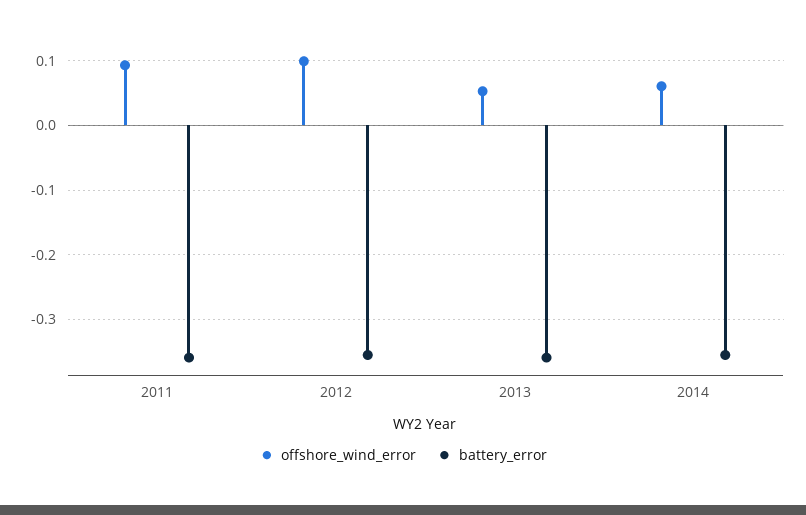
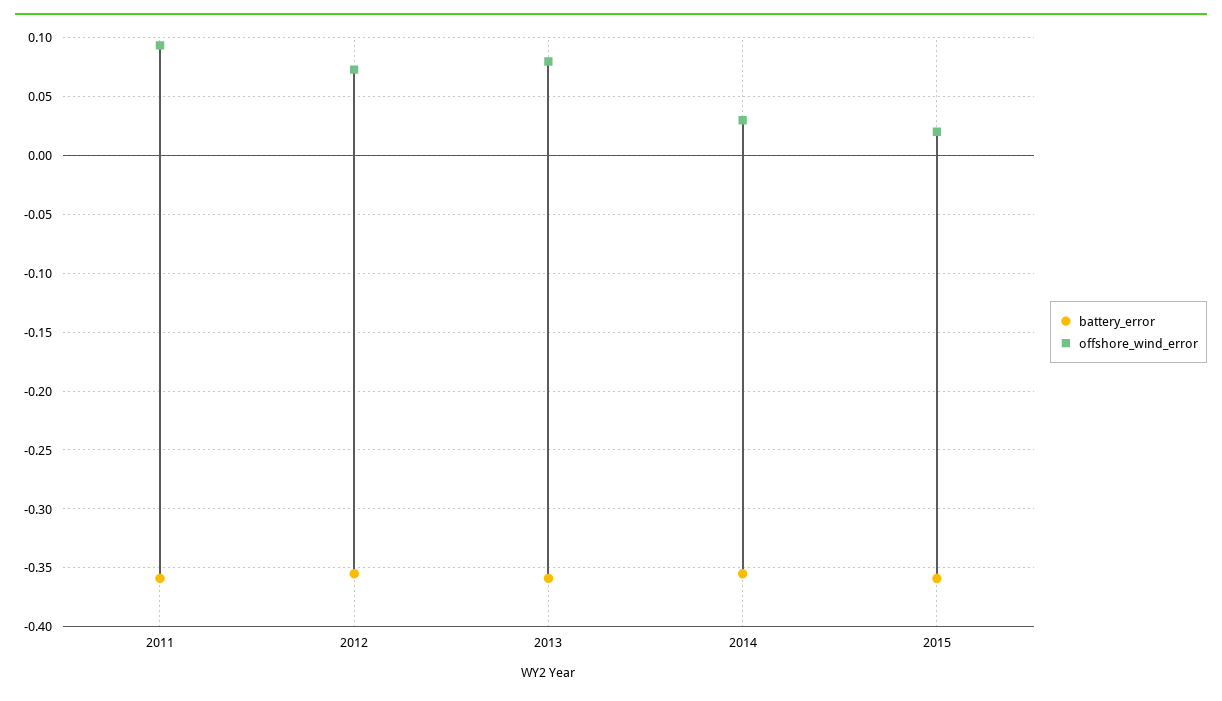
offshore_wind_error, 2012: 0.1 -> 0.07
offshore_wind_error, 2013: 0.05 -> 0.08
offshore_wind_error, 2014: 0.06 -> 0.03
battery_error, 2015: none -> -0.36
offshore_wind_error, 2015: none -> 0.02

